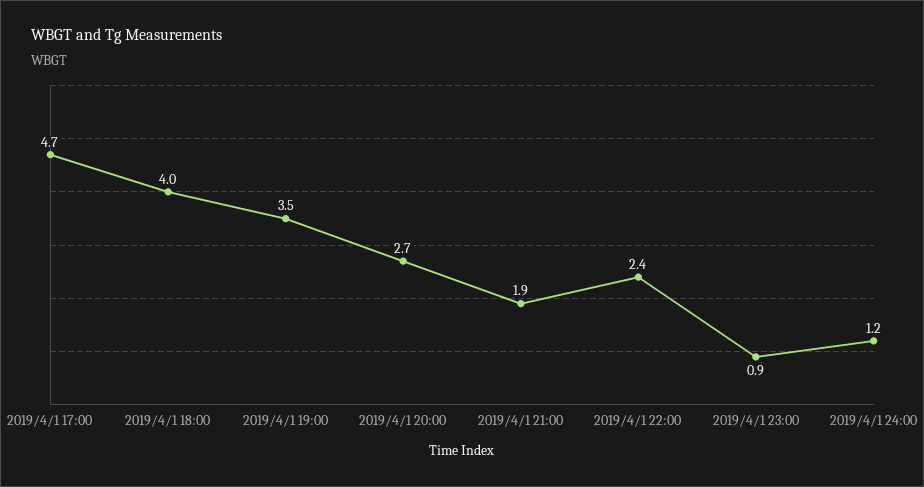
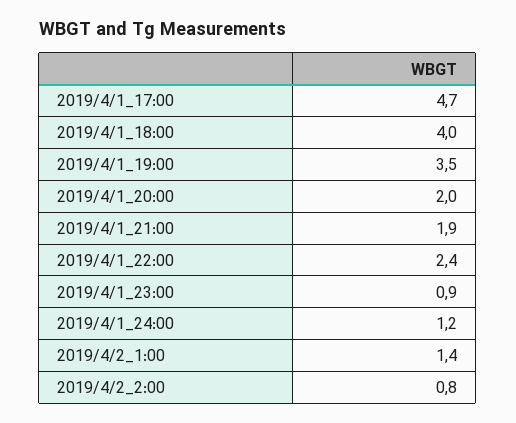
2019/4/1 20:00: 2.7 -> 2
2019/4/2_1:00: none -> 1.4
2019/4/2_2:00: none -> 0.8

